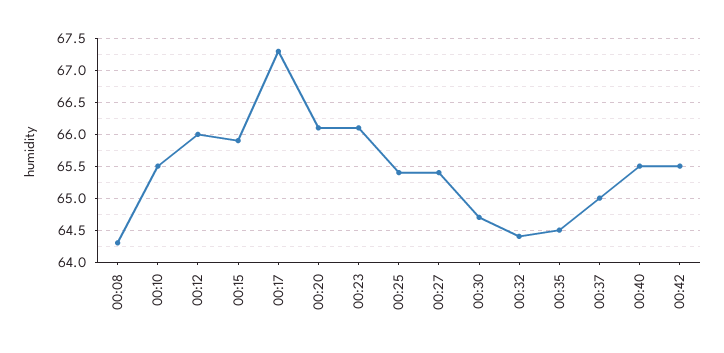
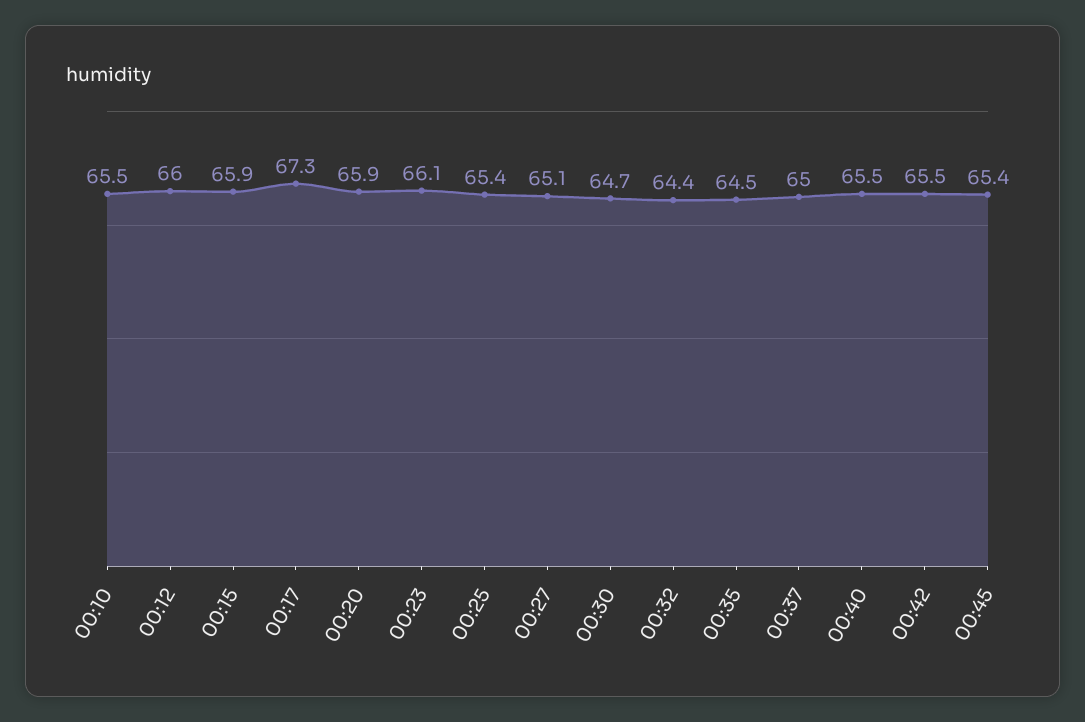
00:08: 64.3 -> none
00:20: 66.1 -> 65.9
00:27: 65.4 -> 65.1
00:45: none -> 65.4

